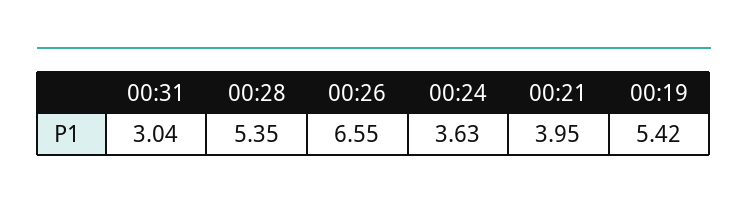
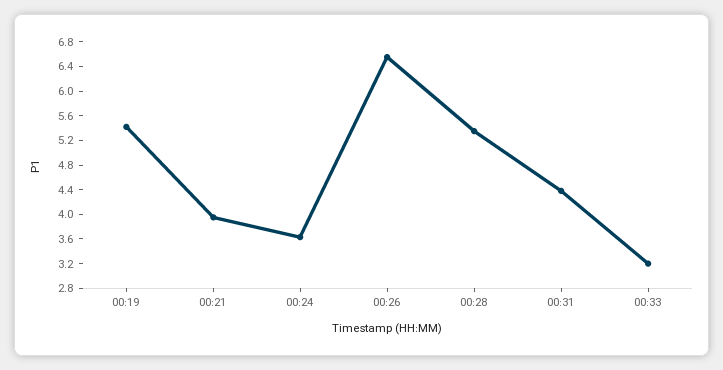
00:31: 3.04 -> 4.4
00:33: none -> 3.2

